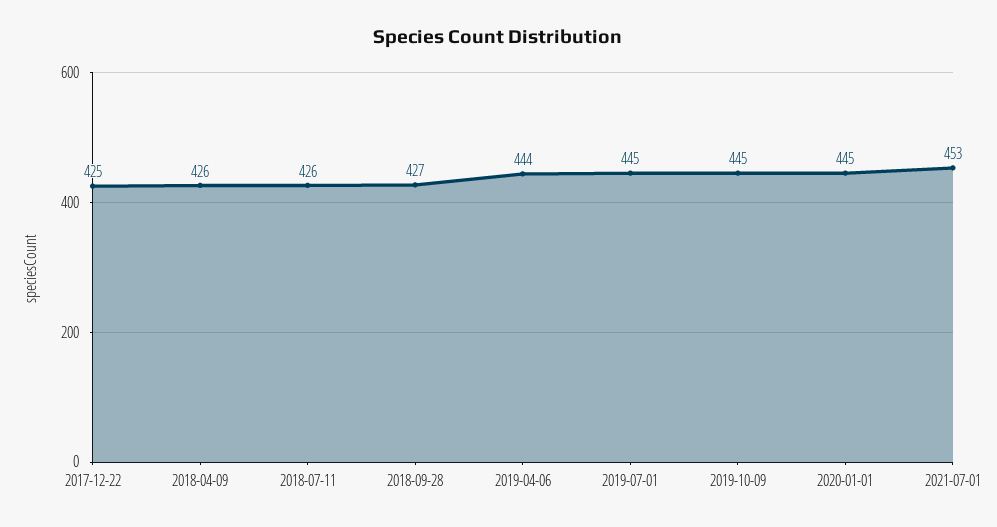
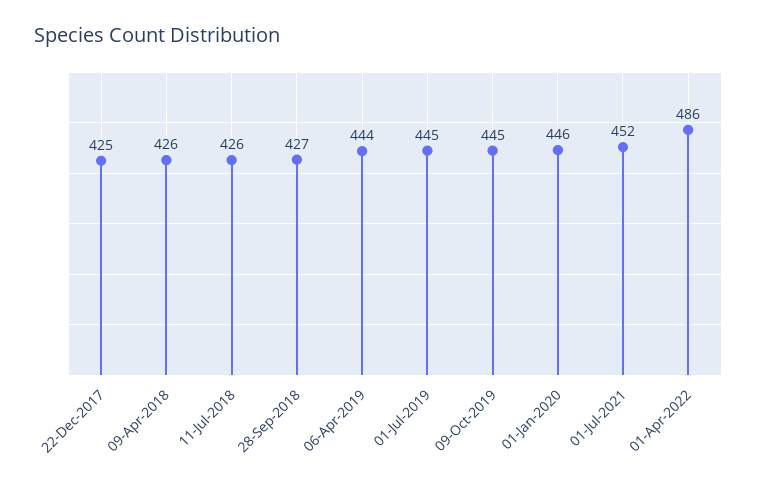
2020-01-01: 445 -> 446
2021-07-01: 453 -> 452
01-Apr-2022: none -> 486

